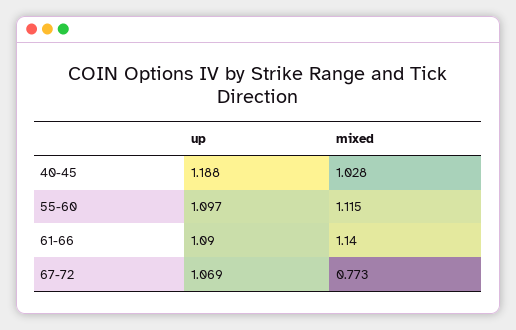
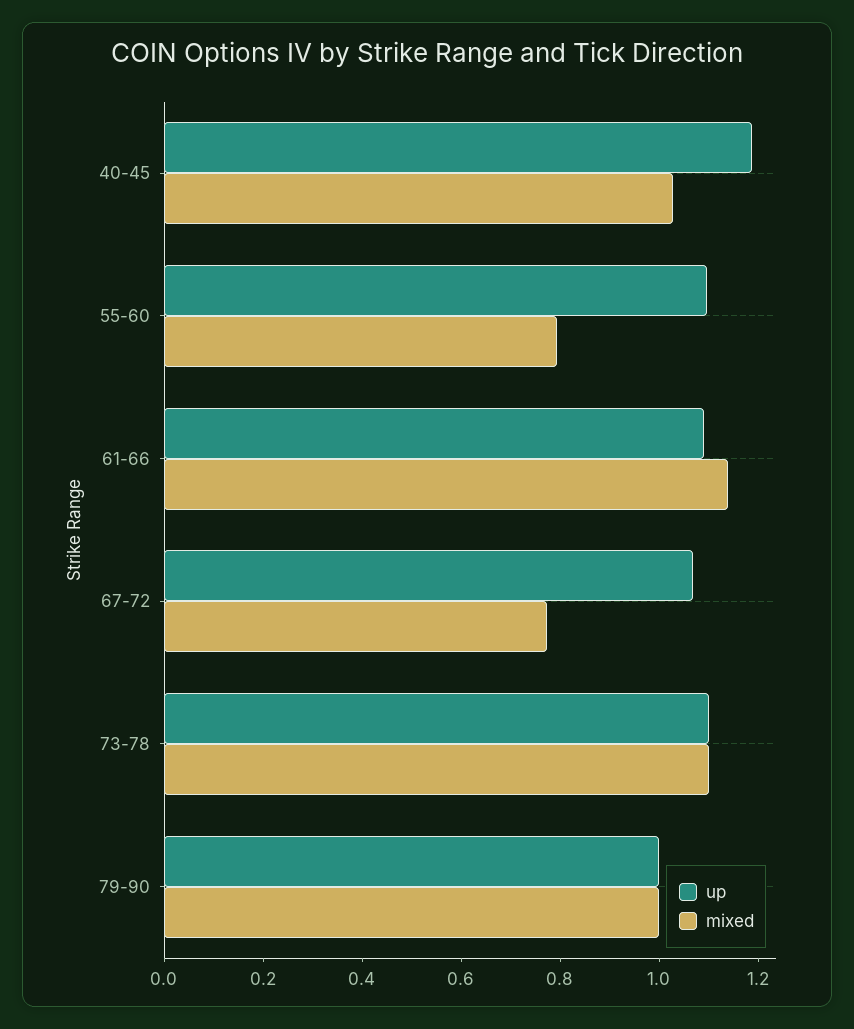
mixed, 55-60: 1.115 -> 0.8
up, 73-78: none -> 1.1
mixed, 73-78: none -> 1.1
up, 79-90: none -> 1
mixed, 79-90: none -> 1

